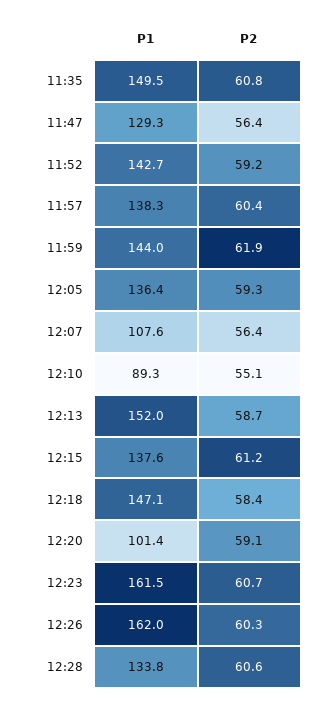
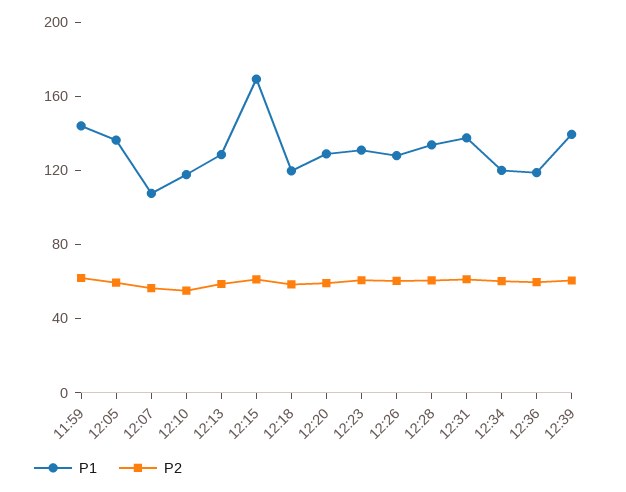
P1, 11:35: 149.5 -> none
P2, 11:35: 60.8 -> none
P1, 11:47: 129.3 -> none
P2, 11:47: 56.4 -> none
P1, 11:52: 142.7 -> none
P2, 11:52: 59.2 -> none
P1, 11:57: 138.3 -> none
P2, 11:57: 60.4 -> none
P1, 12:10: 89.3 -> 120
P1, 12:13: 152 -> 130
P1, 12:15: 137.6 -> 170
P1, 12:18: 147.1 -> 120
P1, 12:20: 101.4 -> 130
P1, 12:23: 161.5 -> 130
P1, 12:26: 162 -> 130
P1, 12:31: none -> 140
P2, 12:31: none -> 60
P1, 12:34: none -> 120
P2, 12:34: none -> 60
P1, 12:36: none -> 120
P2, 12:36: none -> 60
P1, 12:39: none -> 140
P2, 12:39: none -> 60

